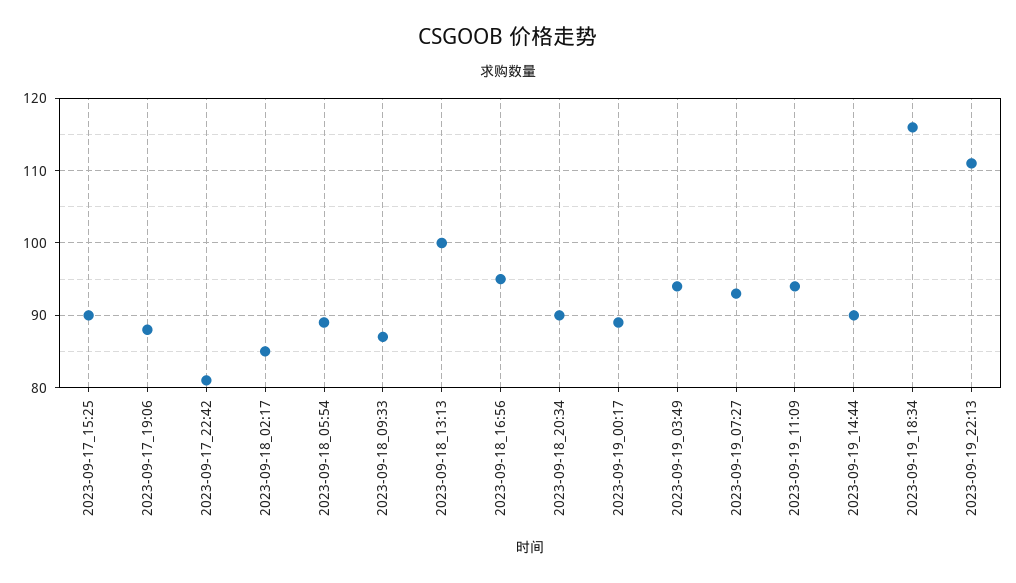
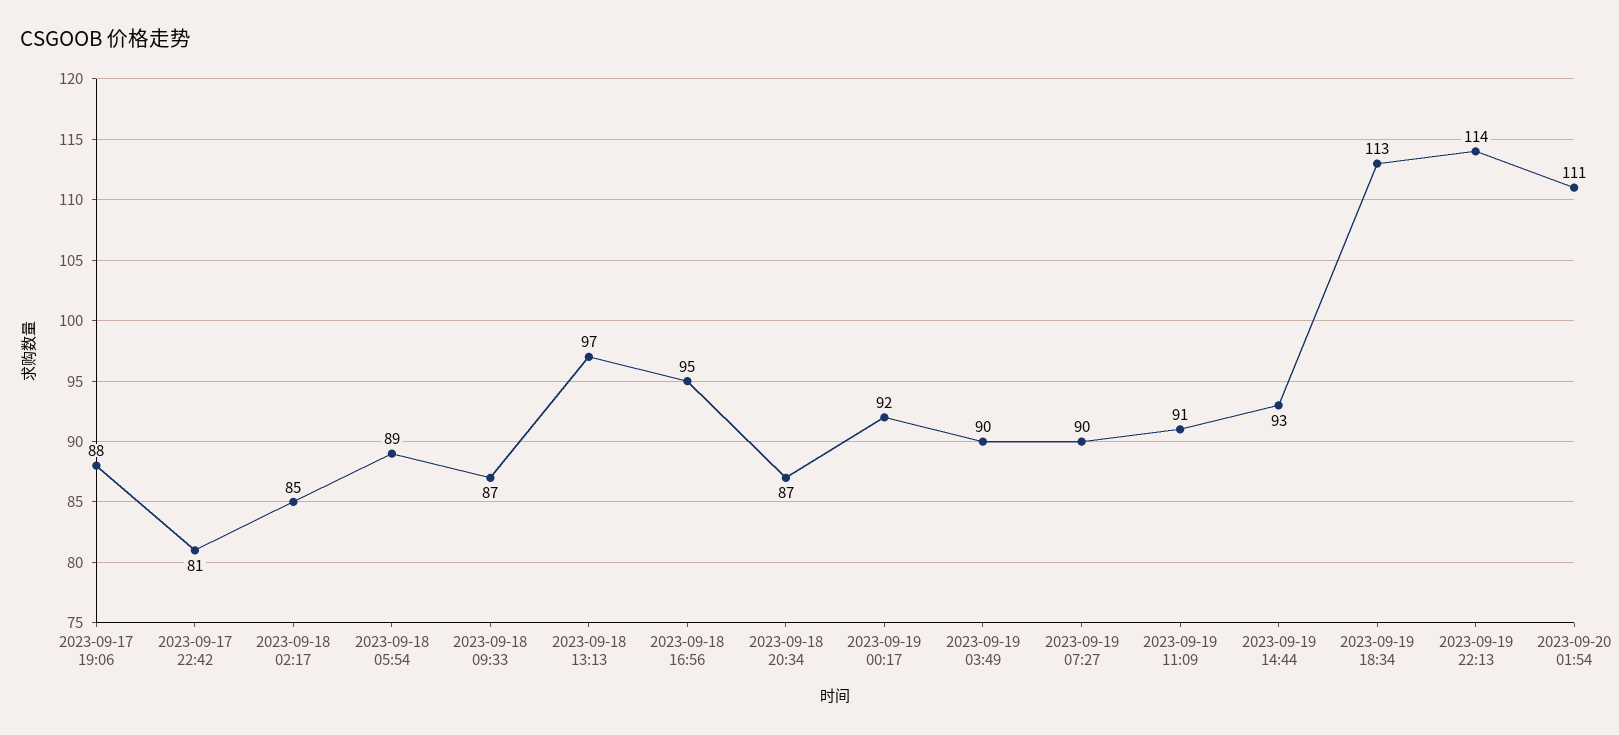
2023-09-17_15:25: 90 -> none
2023-09-18_13:13: 100 -> 97
2023-09-18_20:34: 90 -> 87
2023-09-19_00:17: 89 -> 92
2023-09-19_03:49: 94 -> 90
2023-09-19_07:27: 93 -> 90
2023-09-19_11:09: 94 -> 91
2023-09-19_14:44: 90 -> 93
2023-09-19_18:34: 116 -> 113
2023-09-19_22:13: 111 -> 114
2023-09-20 01:54: none -> 111

